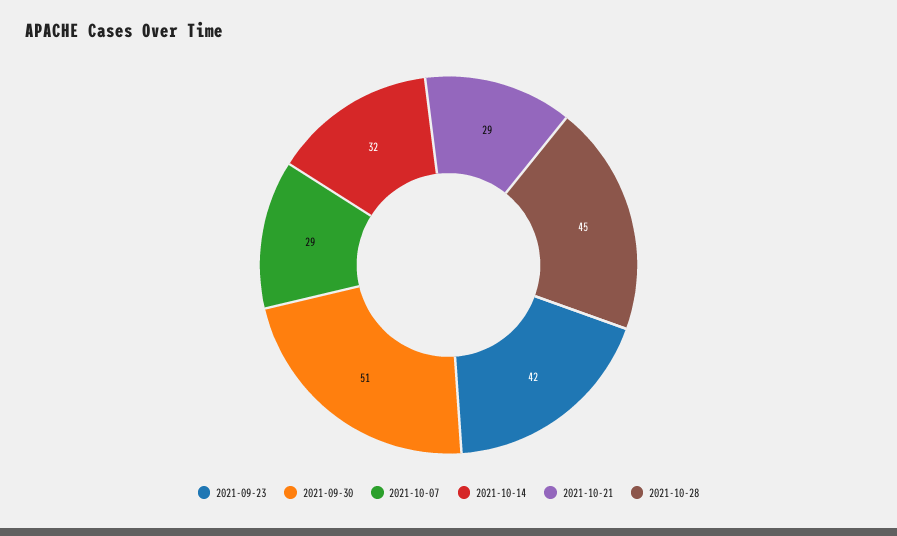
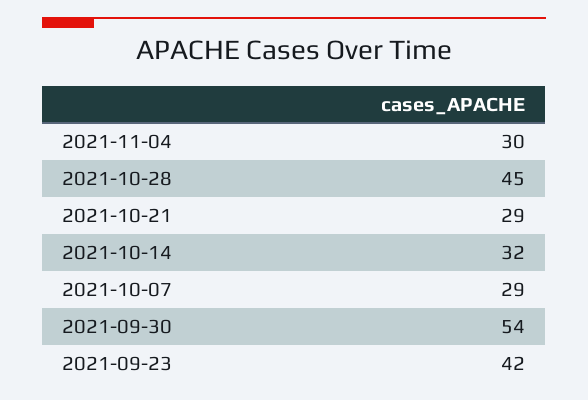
2021-09-30: 51 -> 54
2021-11-04: none -> 30

